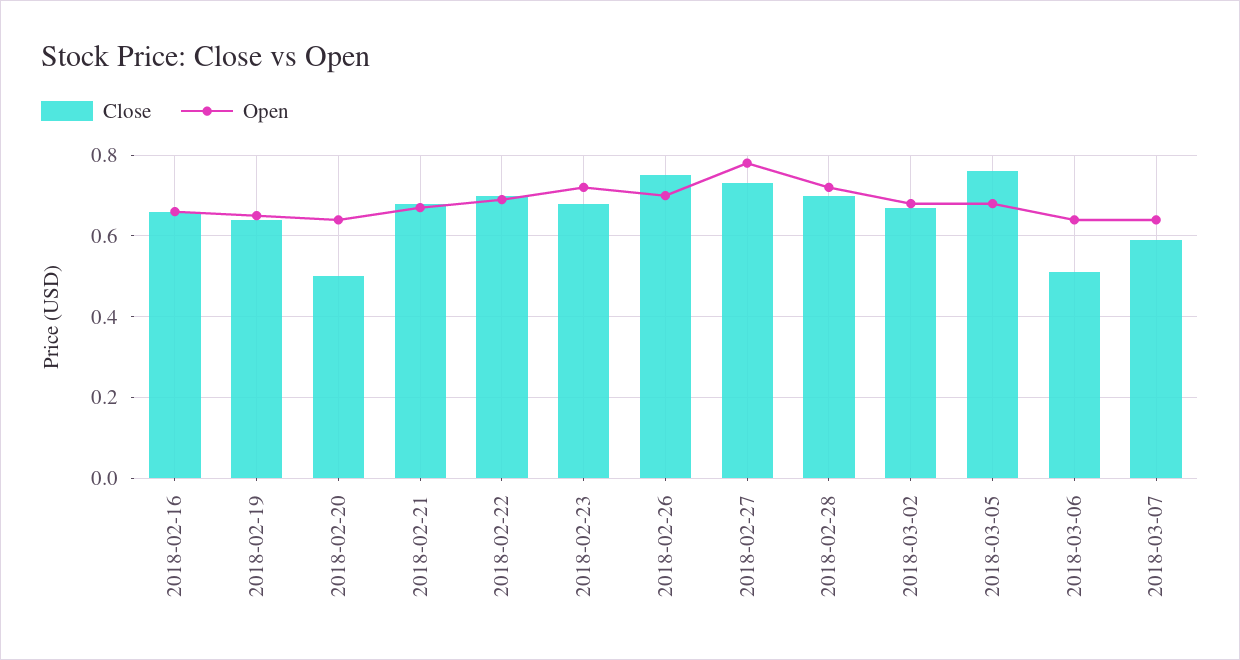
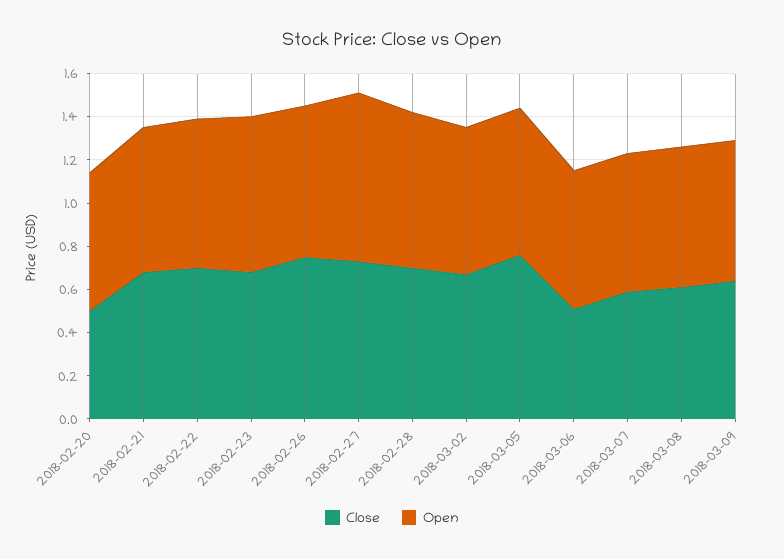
Close, 2018-02-16: 0.65 -> none
Open, 2018-02-16: 0.65 -> none
Close, 2018-02-19: 0.65 -> none
Open, 2018-02-19: 0.65 -> none
Close, 2018-03-08: none -> 0.6
Open, 2018-03-08: none -> 0.65
Close, 2018-03-09: none -> 0.65
Open, 2018-03-09: none -> 0.65

